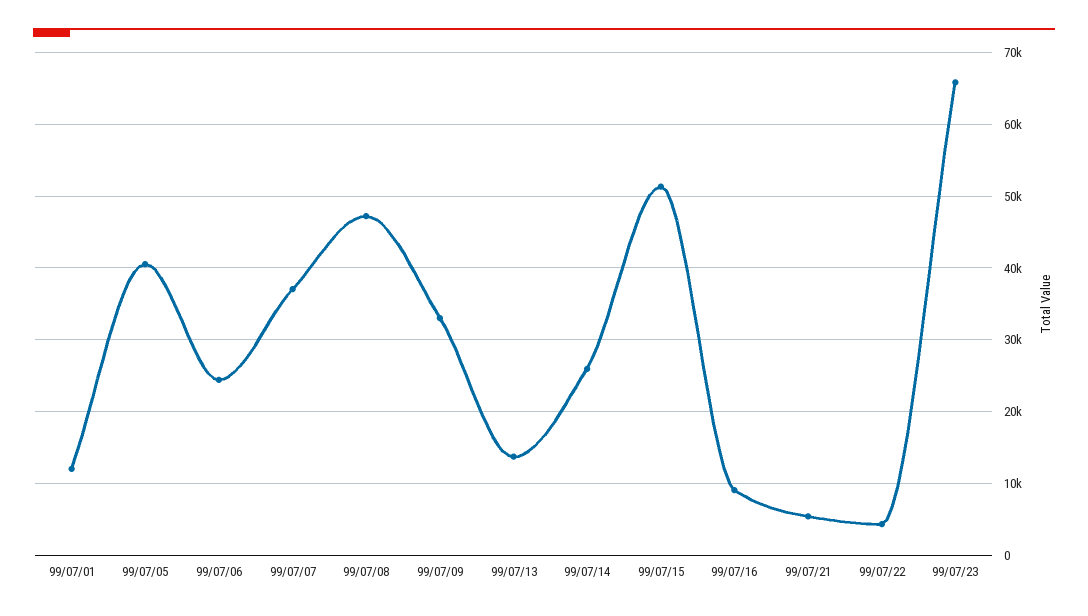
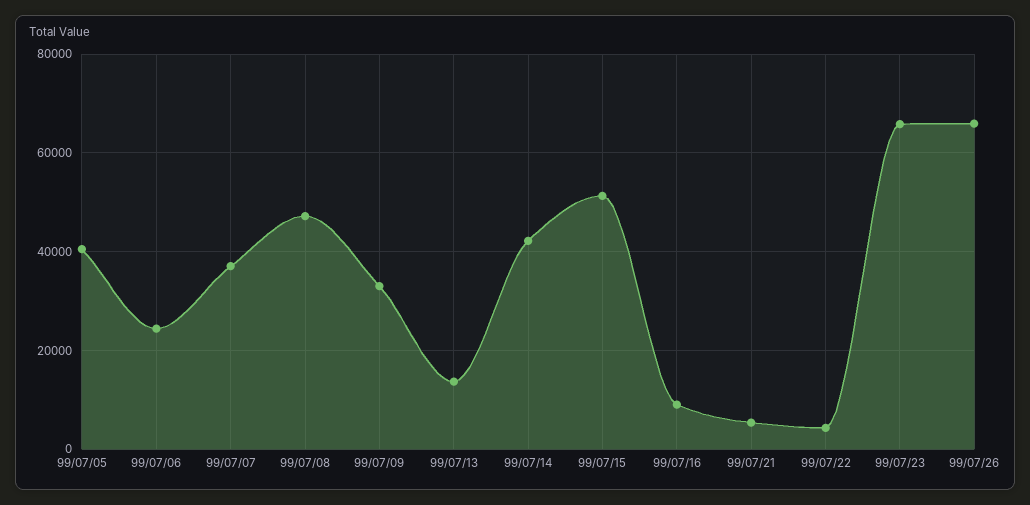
99/07/01: 12000 -> none
99/07/14: 26000 -> 42000
99/07/26: none -> 66000

